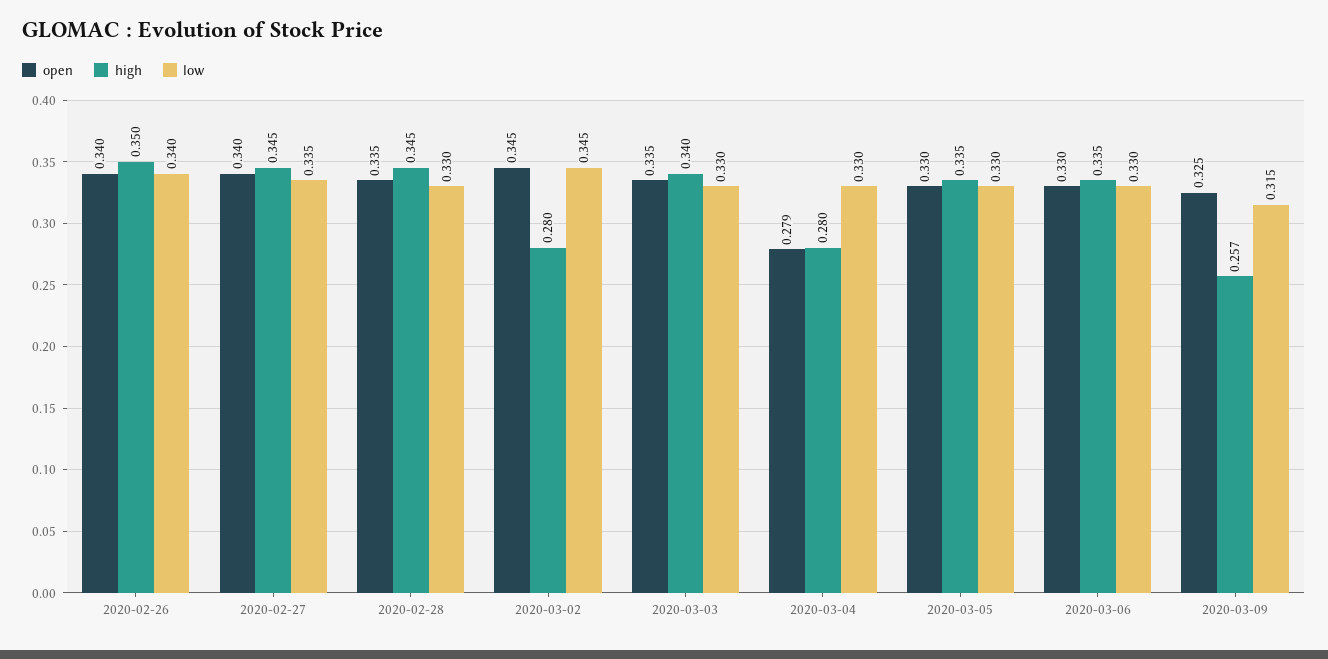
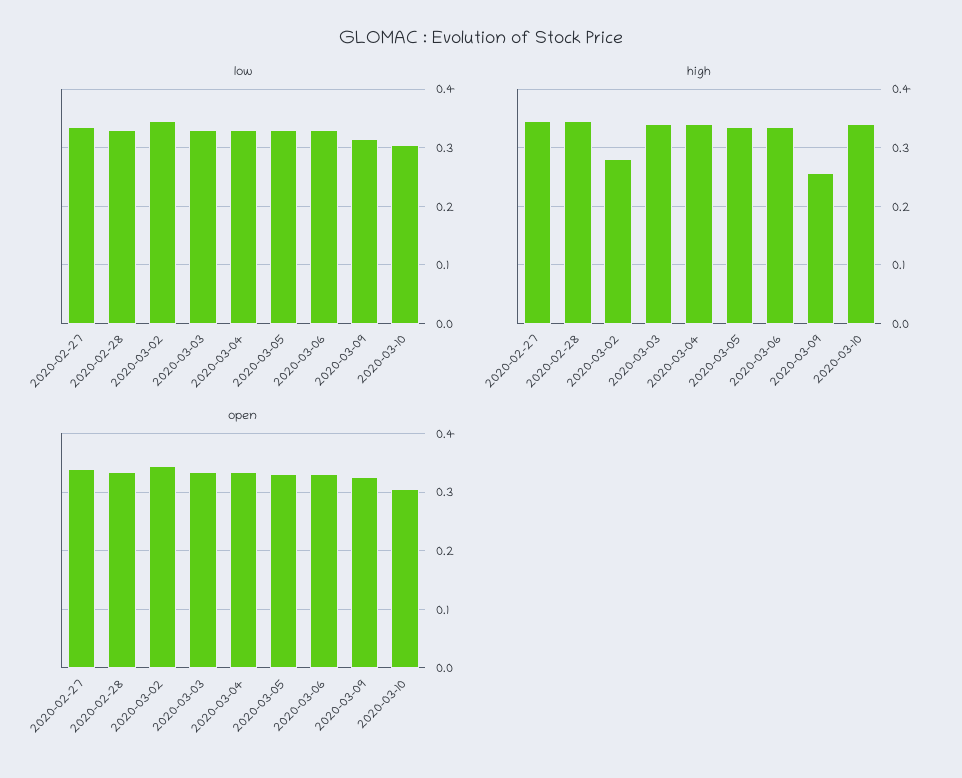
open, 2020-02-26: 0.34 -> none
high, 2020-02-26: 0.35 -> none
low, 2020-02-26: 0.34 -> none
open, 2020-03-04: 0.279 -> 0.34
high, 2020-03-04: 0.28 -> 0.34
low, 2020-03-10: none -> 0.3
high, 2020-03-10: none -> 0.34
open, 2020-03-10: none -> 0.3

